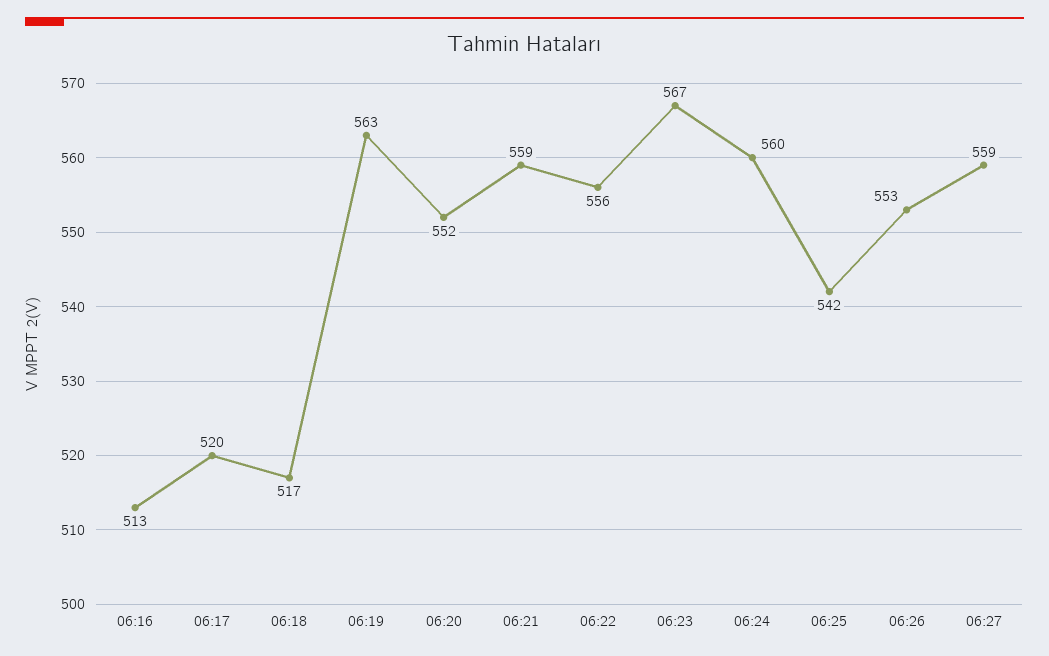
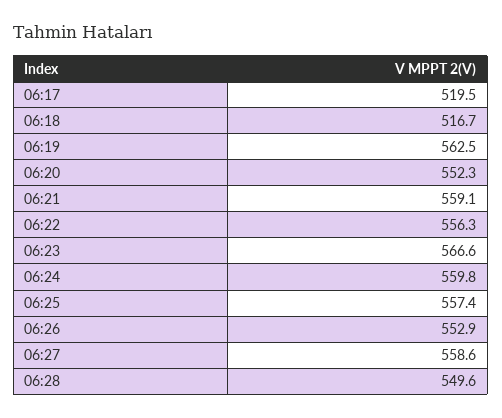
06:16: 513 -> none
06:25: 542 -> 557.4
06:28: none -> 549.6

